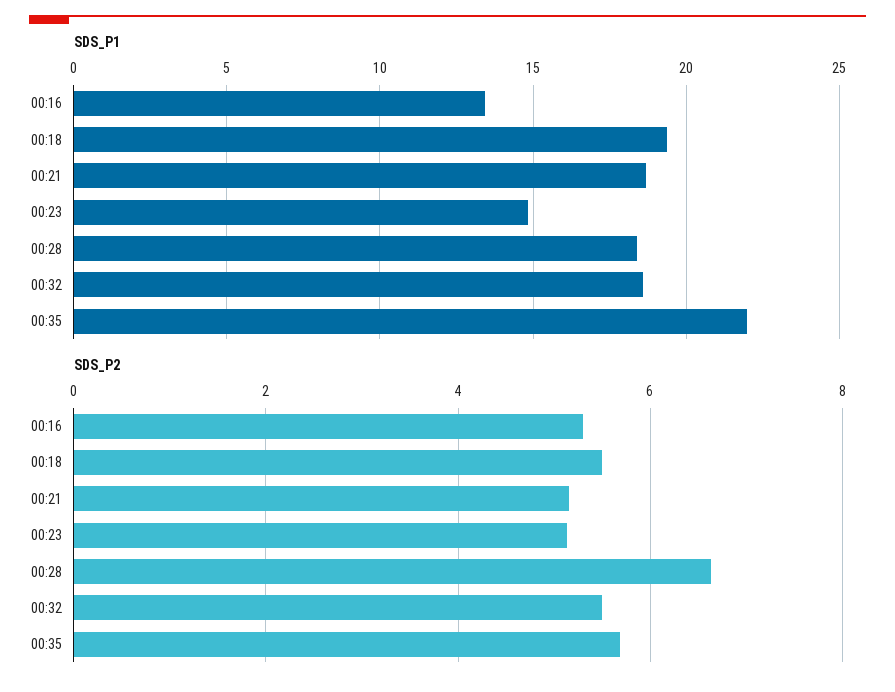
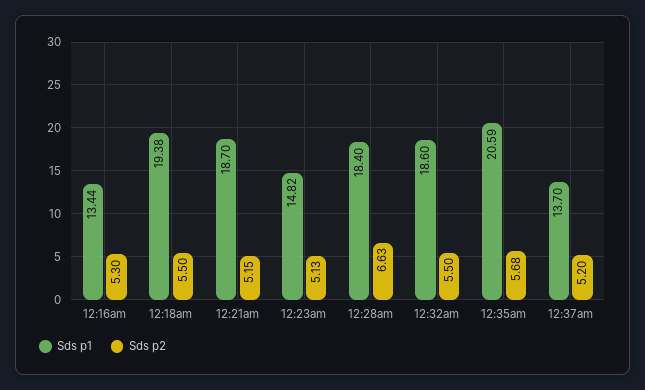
SDS_P1, 00:35: 22 -> 20.59
SDS_P1, 12:37am: none -> 13.7
SDS_P2, 12:37am: none -> 5.2

